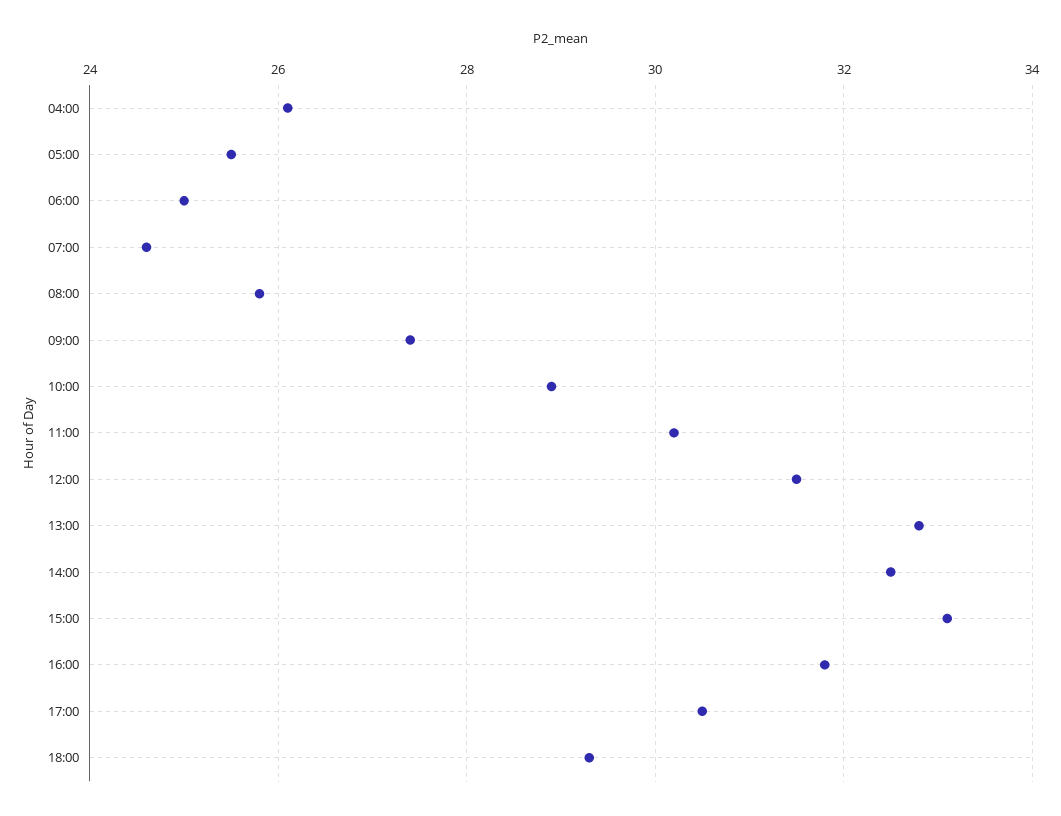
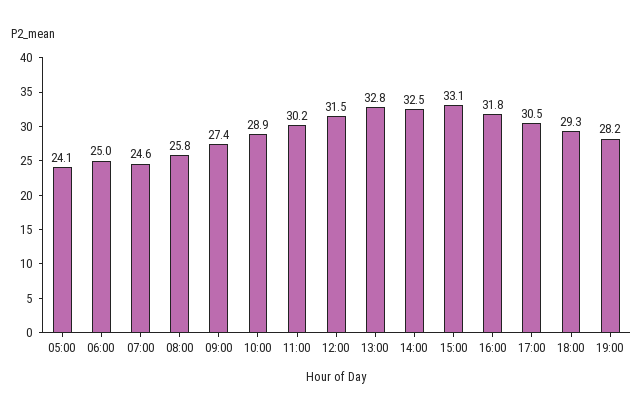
04:00: 26 -> none
05:00: 25.5 -> 24.1
19:00: none -> 28.2

